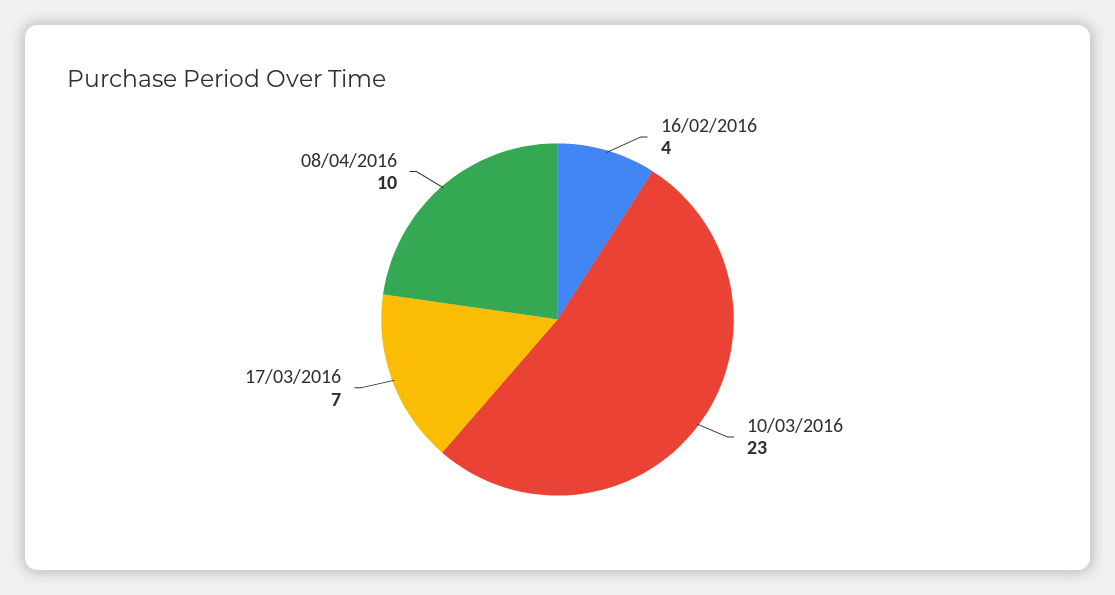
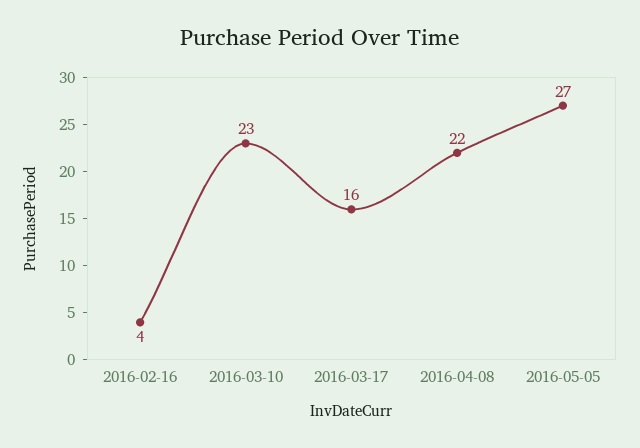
17/03/2016: 7 -> 16
08/04/2016: 10 -> 22
2016-05-05: none -> 27

